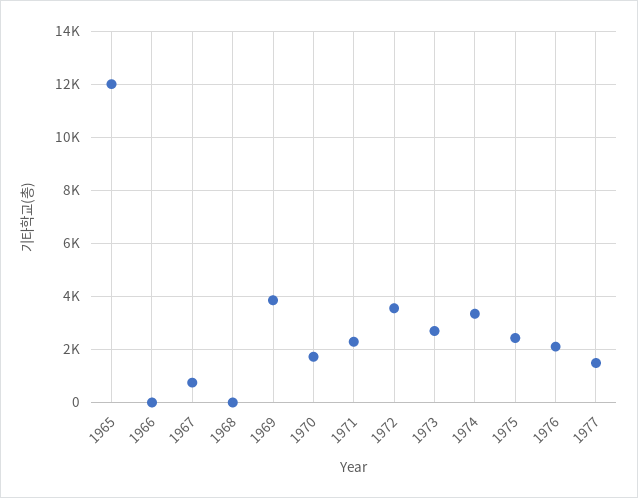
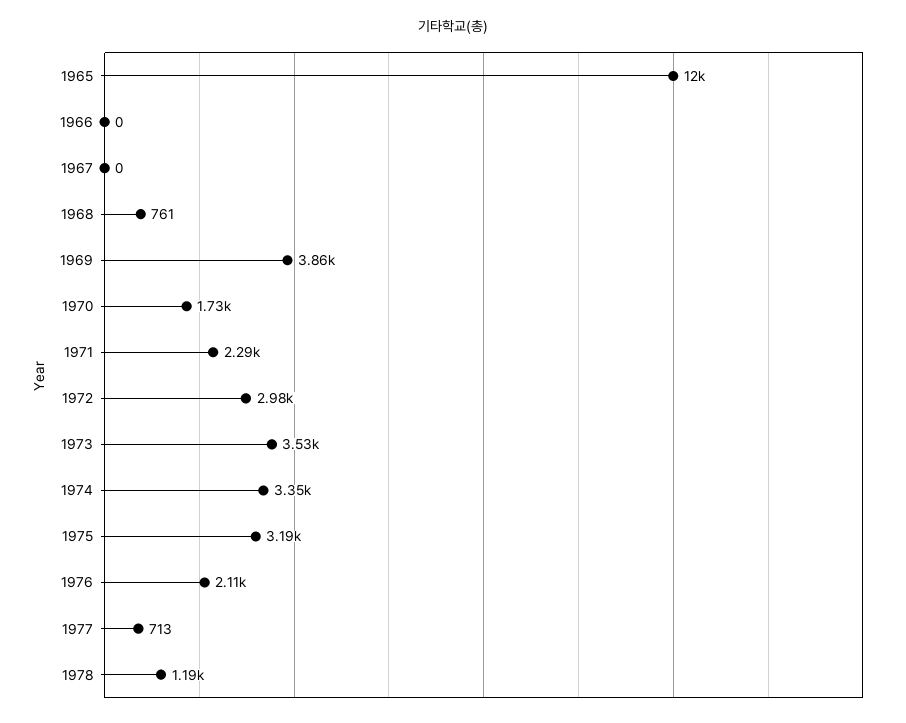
1967: 750 -> 0
1968: 0 -> 761
1972: 3500 -> 2980
1973: 2750 -> 3530
1975: 2500 -> 3190
1977: 1500 -> 713
1978: none -> 1190

